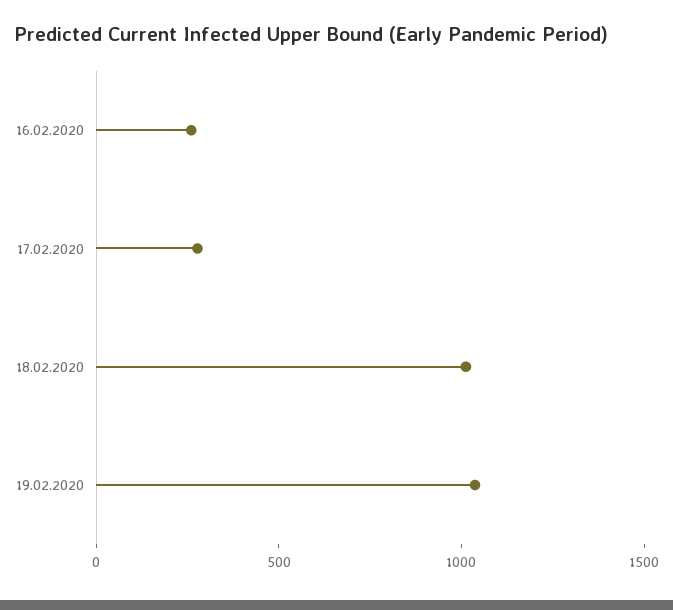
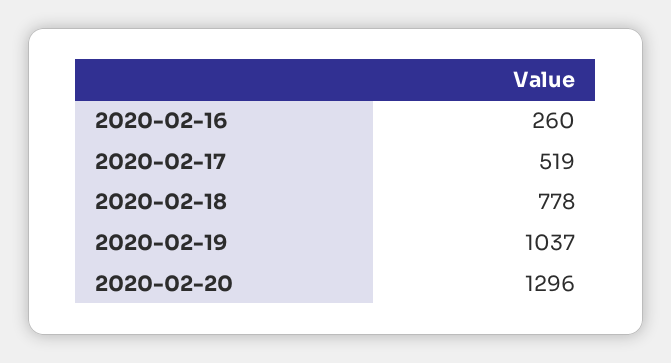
17.02.2020: 300 -> 519
18.02.2020: 1000 -> 778
2020-02-20: none -> 1296

